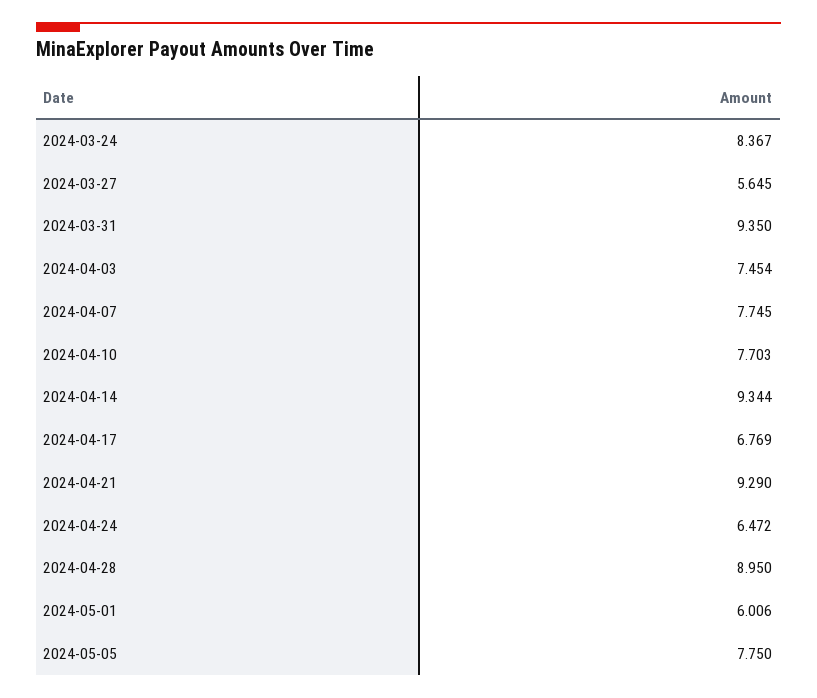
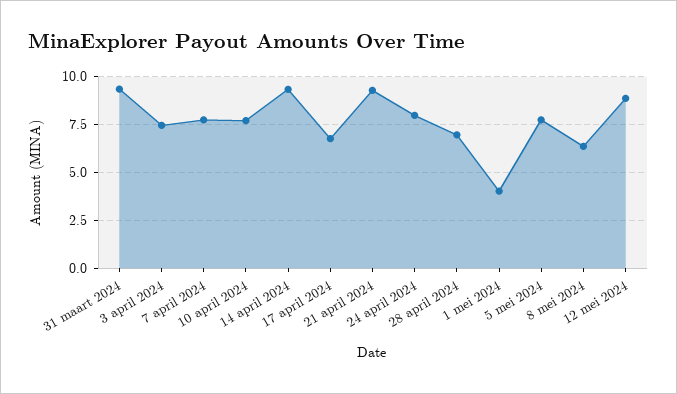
2024-03-24: 8.367 -> none
2024-03-27: 5.645 -> none
2024-04-24: 6.472 -> 8
2024-04-28: 8.95 -> 7
2024-05-01: 6.006 -> 4
8 mei 2024: none -> 6.5
12 mei 2024: none -> 9

